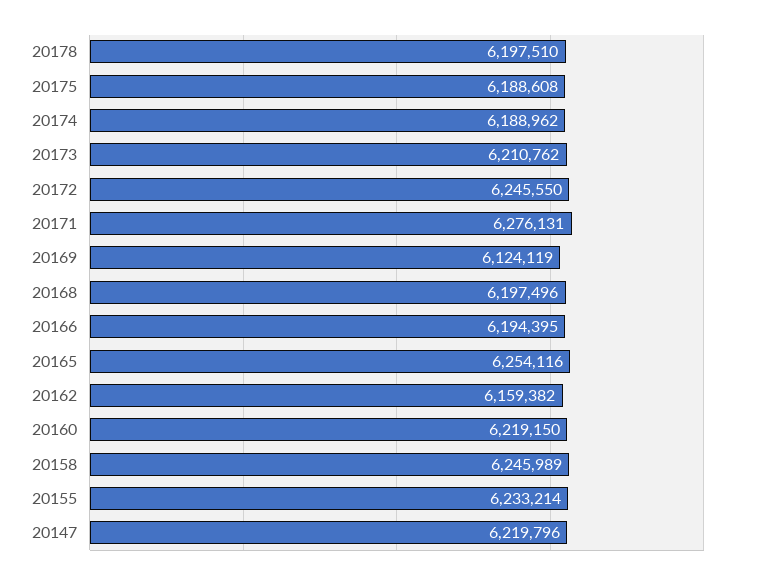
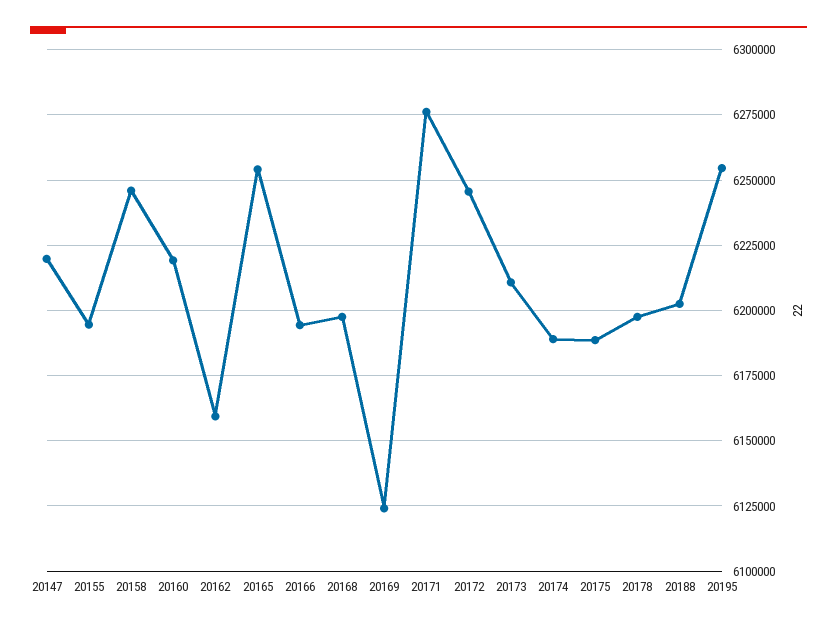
20155: 6233214 -> 6195000
20188: none -> 6202500
20195: none -> 6255000

